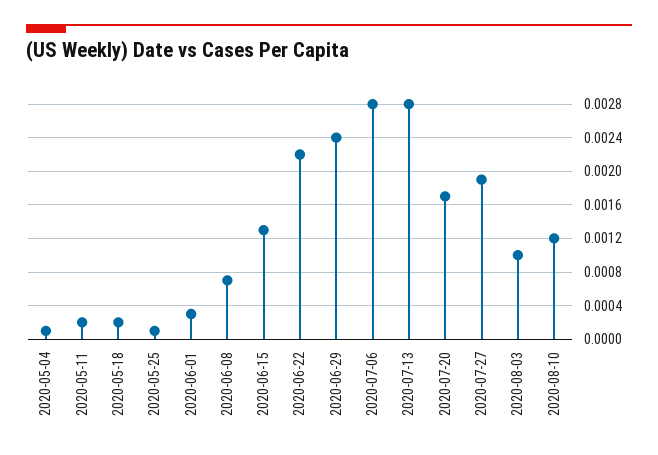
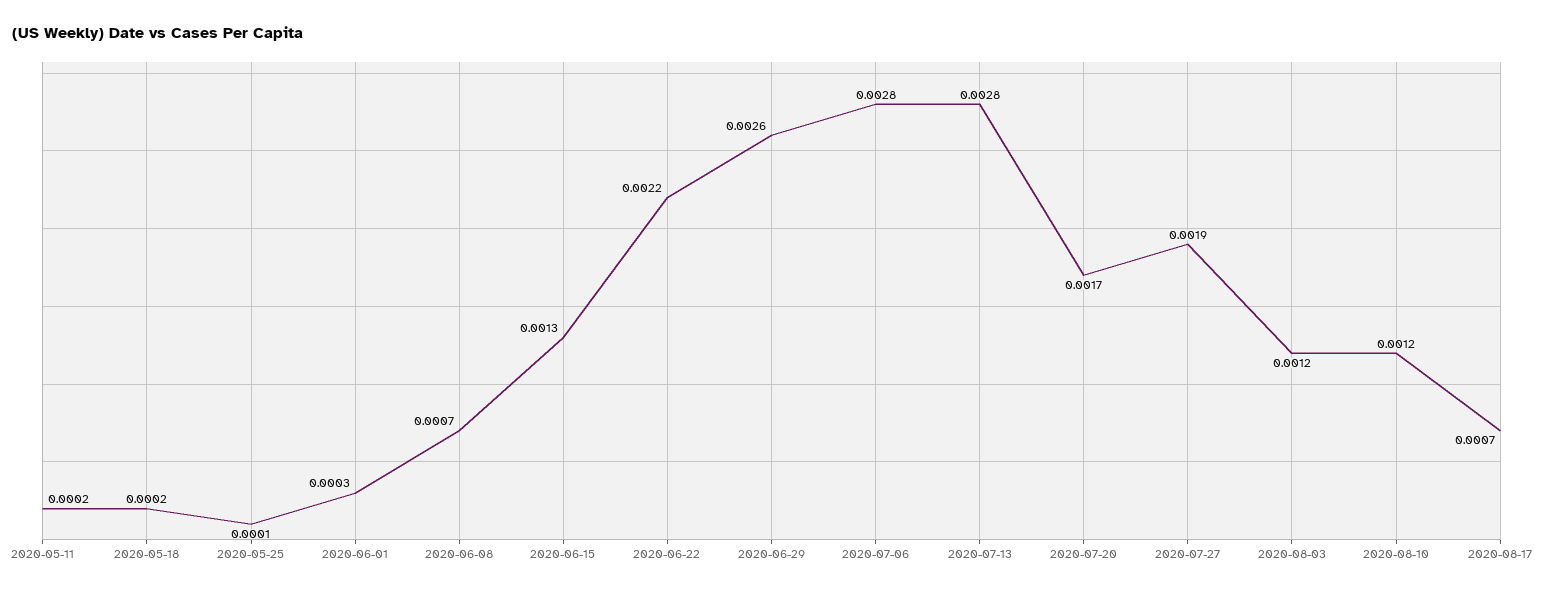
2020-05-04: 0.0001 -> none
2020-06-29: 0.0024 -> 0.0026
2020-08-03: 0.001 -> 0.0012
2020-08-17: none -> 0.0007

